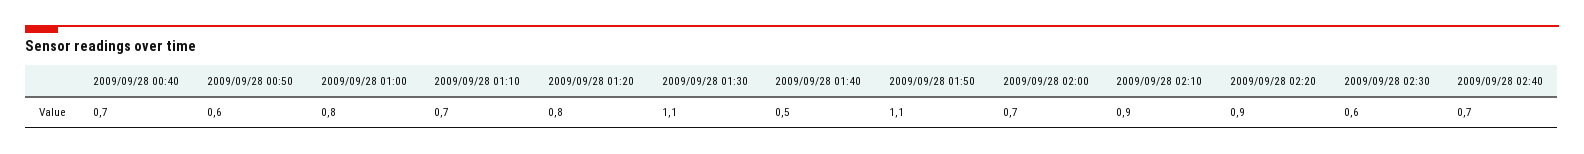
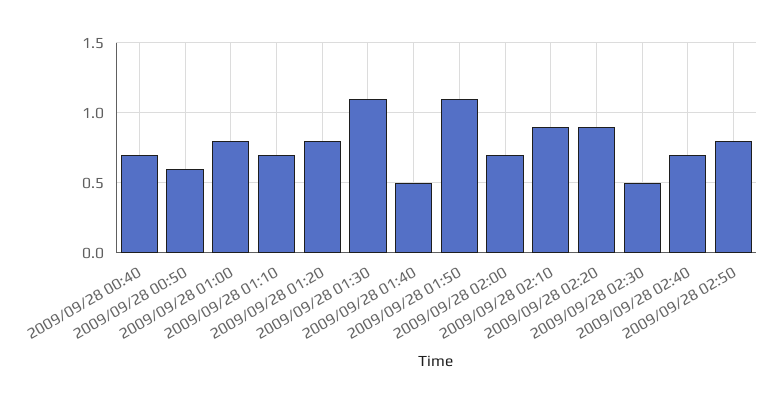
2009/09/28 02:30: 0.6 -> 0.5
2009/09/28 02:50: none -> 0.8

